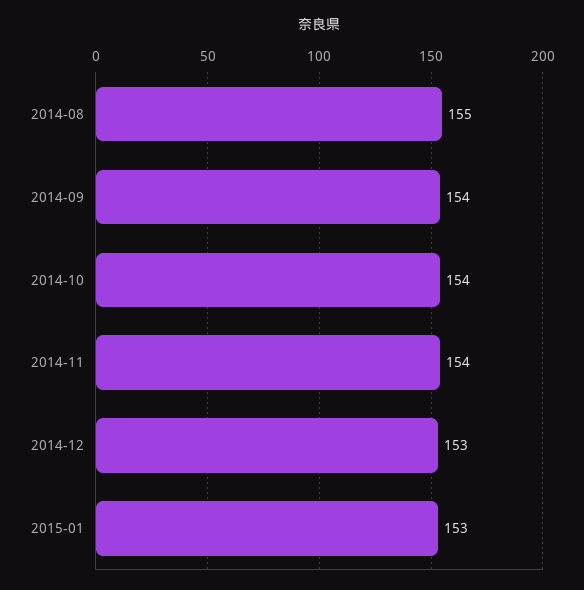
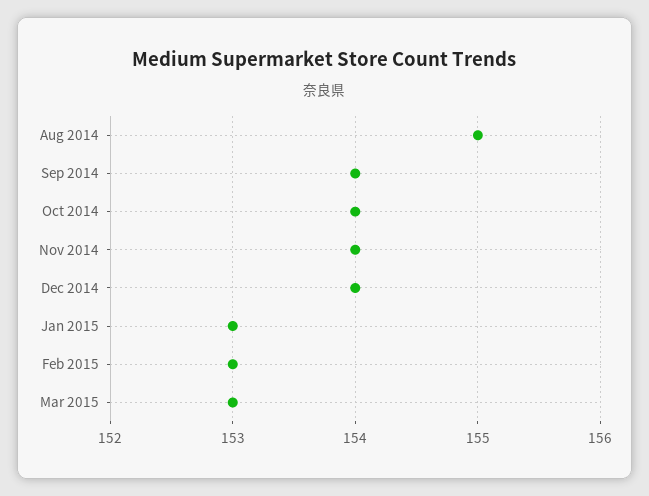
2014-12: 153 -> 154
Feb 2015: none -> 153
Mar 2015: none -> 153

